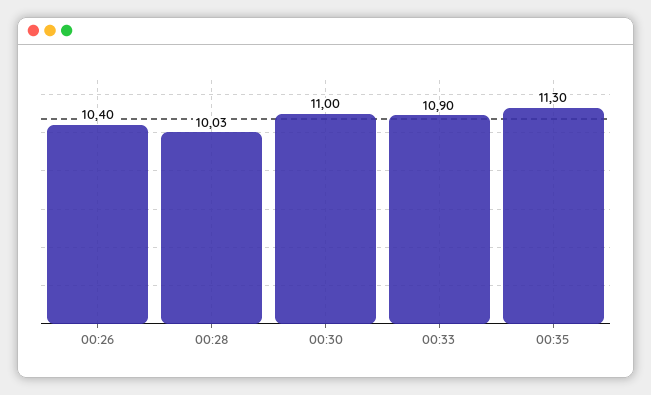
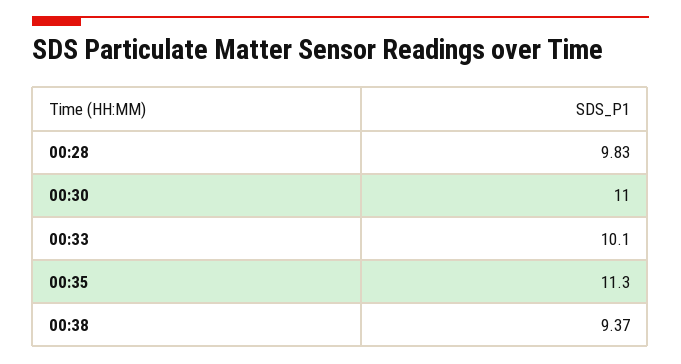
00:26: 10.4 -> none
00:28: 10.03 -> 9.83
00:33: 10.9 -> 10.1
00:38: none -> 9.37

